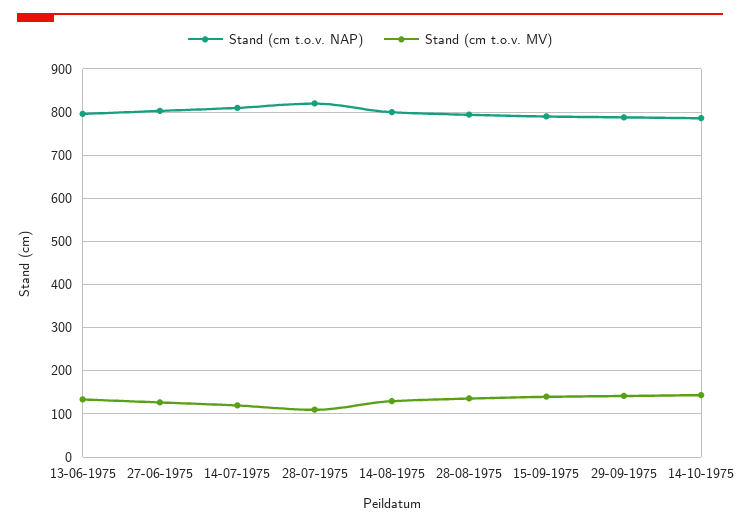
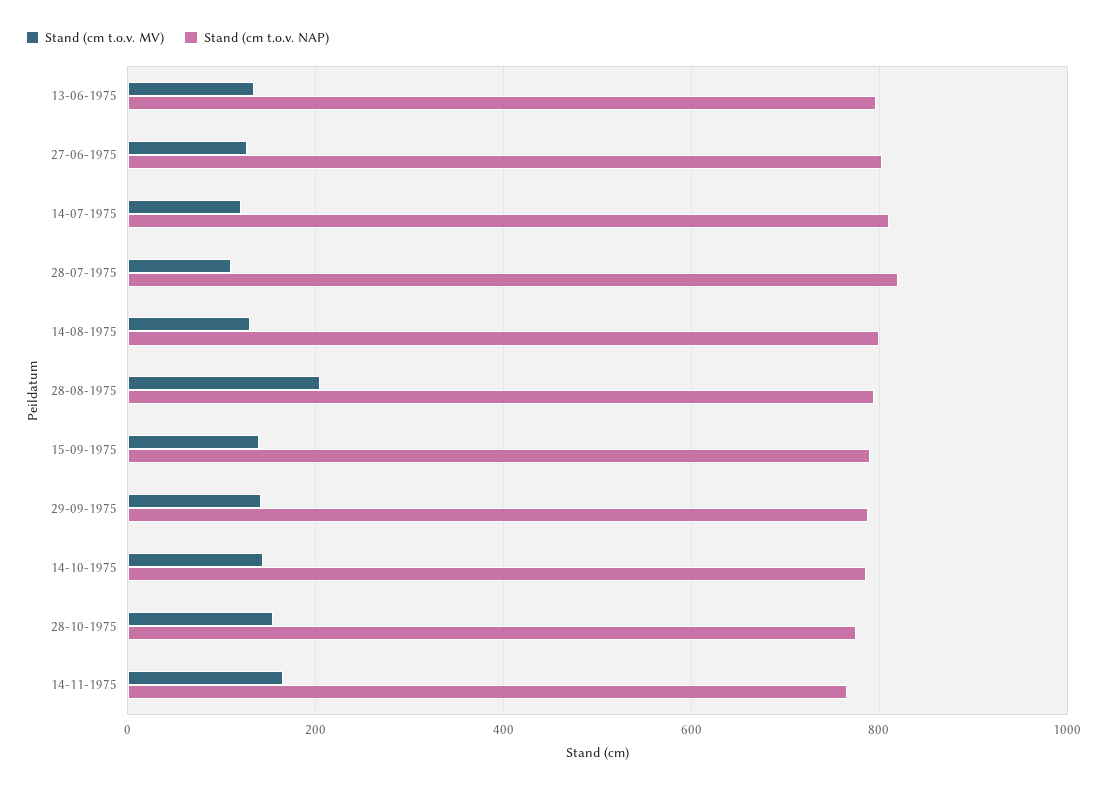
Stand (cm t.o.v. MV), 28-08-1975: 140 -> 200
Stand (cm t.o.v. MV), 28-10-1975: none -> 160
Stand (cm t.o.v. NAP), 28-10-1975: none -> 780
Stand (cm t.o.v. MV), 14-11-1975: none -> 160
Stand (cm t.o.v. NAP), 14-11-1975: none -> 760

